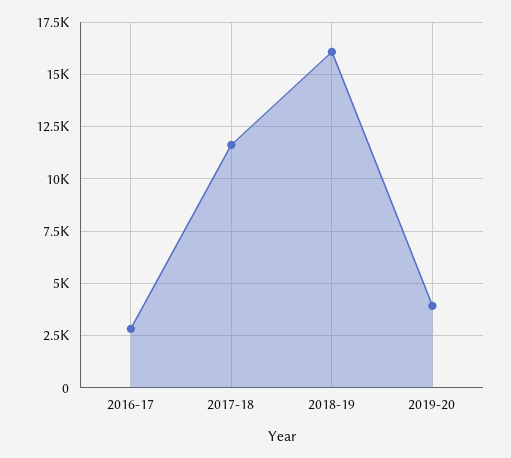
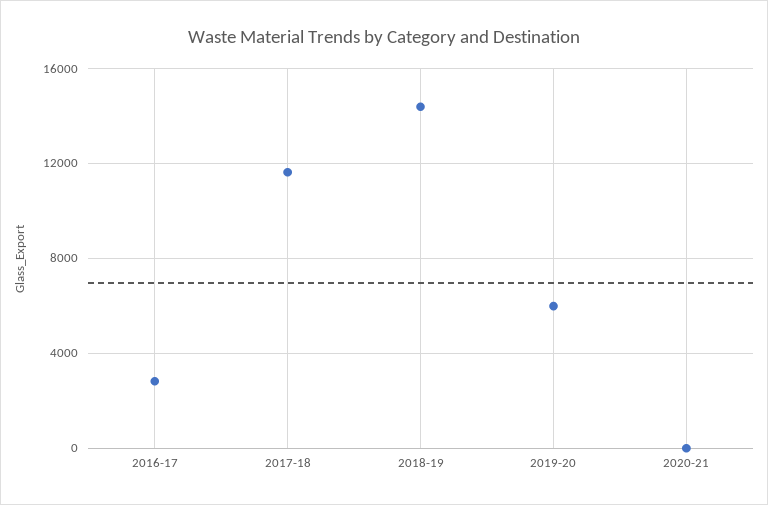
2018-19: 16000 -> 14500
2019-20: 4000 -> 6000
2020-21: none -> 0

